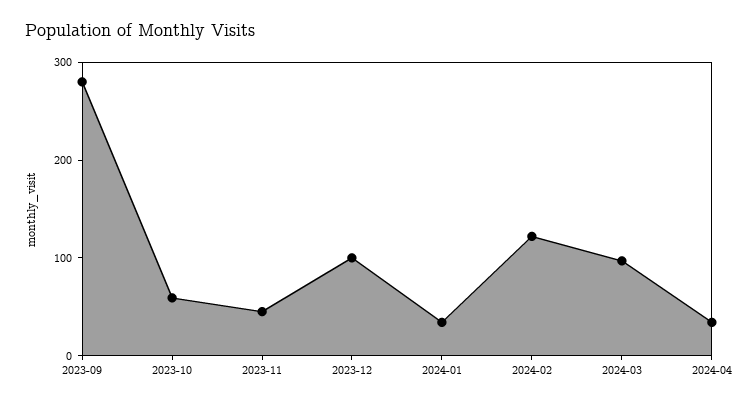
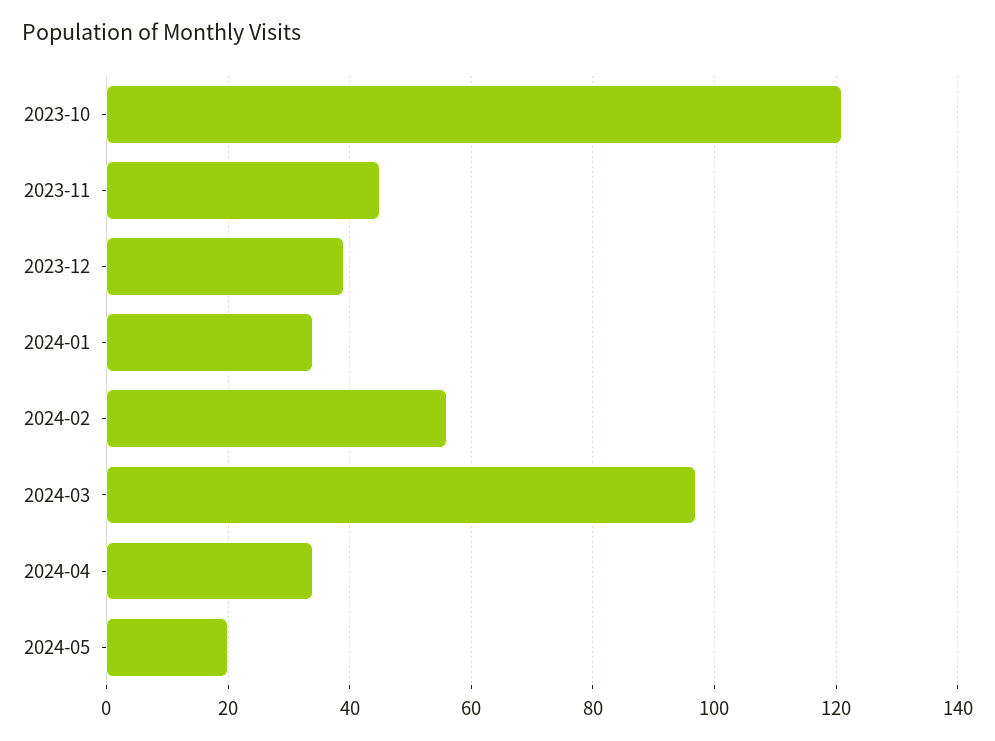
2023-09: 280 -> none
2023-10: 60 -> 120
2023-12: 100 -> 40
2024-02: 120 -> 55
2024-05: none -> 20

